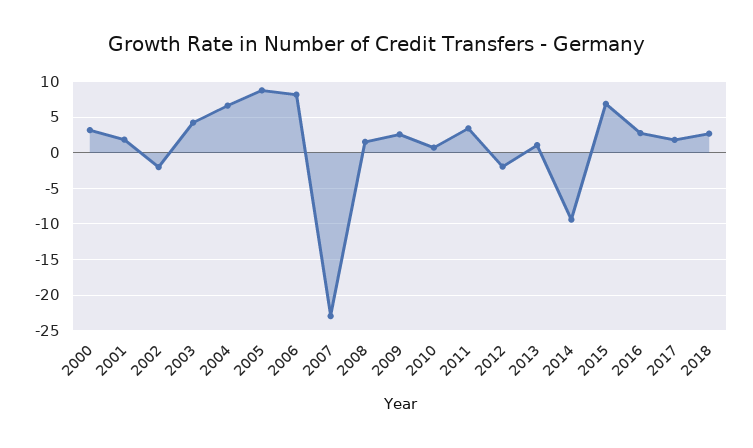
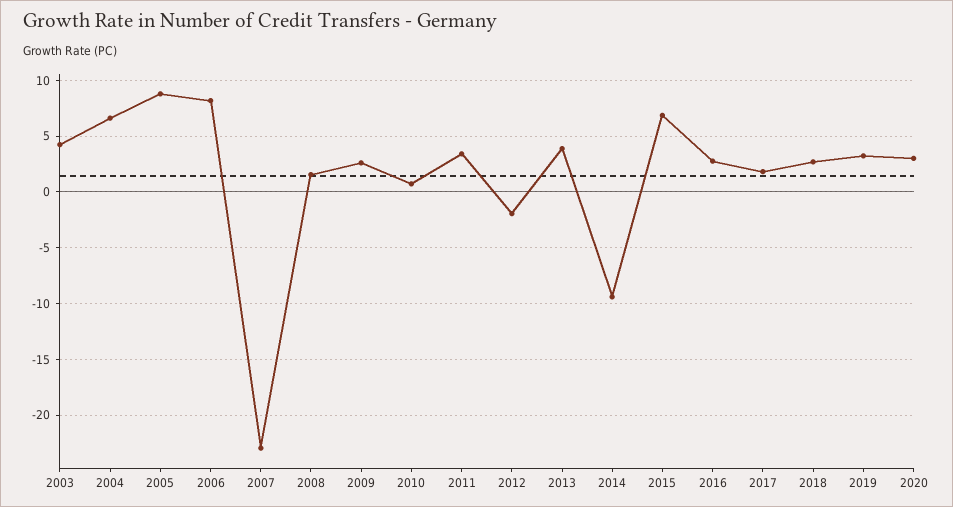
2000: 3 -> none
2001: 2 -> none
2002: -2 -> none
2013: 1 -> 4
2019: none -> 3
2020: none -> 3

